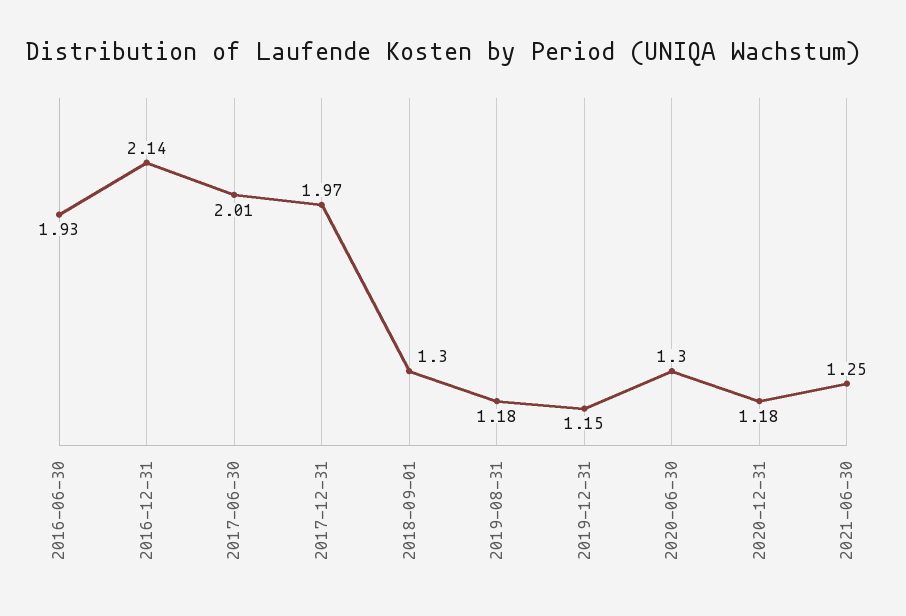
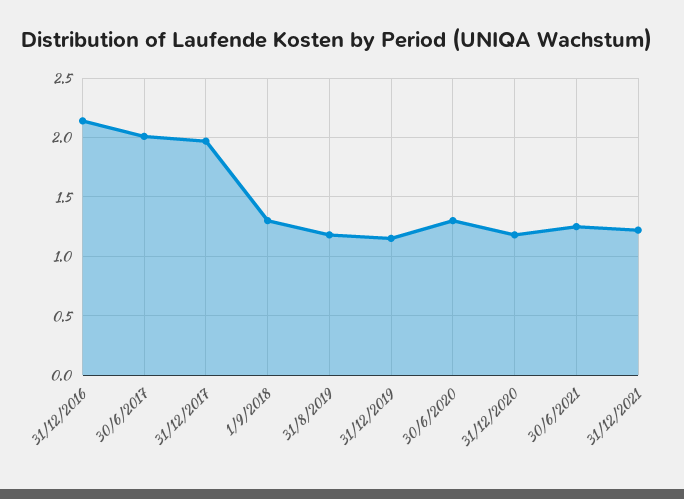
2016-06-30: 1.93 -> none
31/12/2021: none -> 1.2

